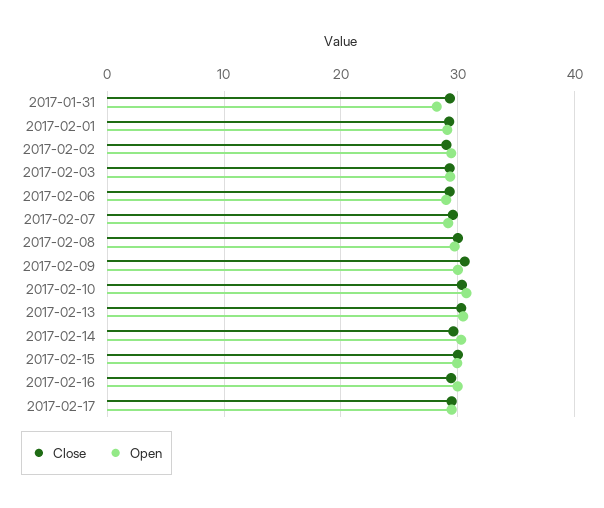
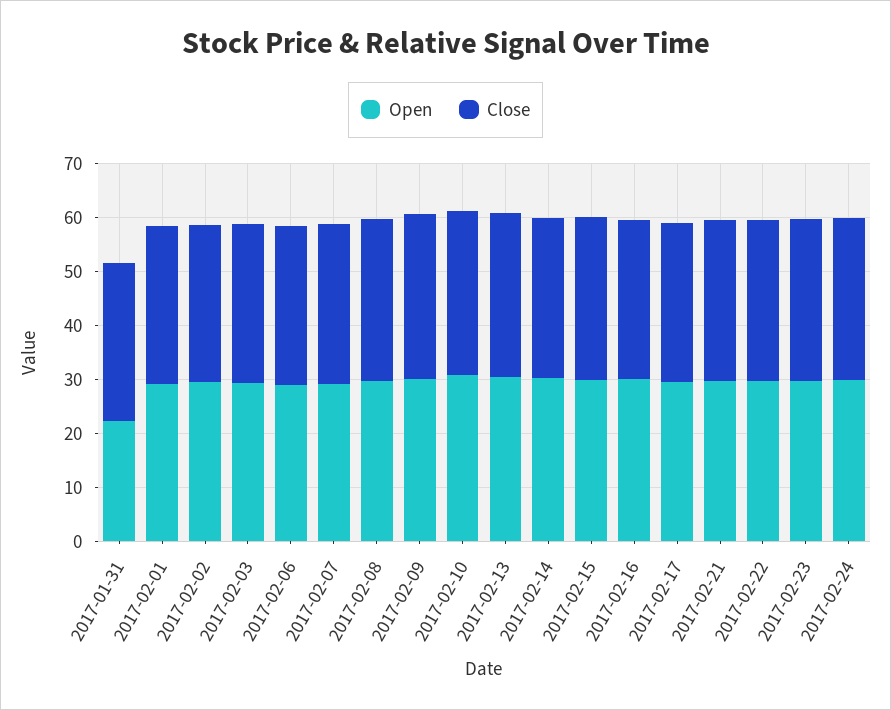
Open, 2017-01-31: 28 -> 22
Open, 2017-02-21: none -> 30
Close, 2017-02-21: none -> 30
Open, 2017-02-22: none -> 30
Close, 2017-02-22: none -> 30
Open, 2017-02-23: none -> 30
Close, 2017-02-23: none -> 30
Open, 2017-02-24: none -> 30
Close, 2017-02-24: none -> 30

